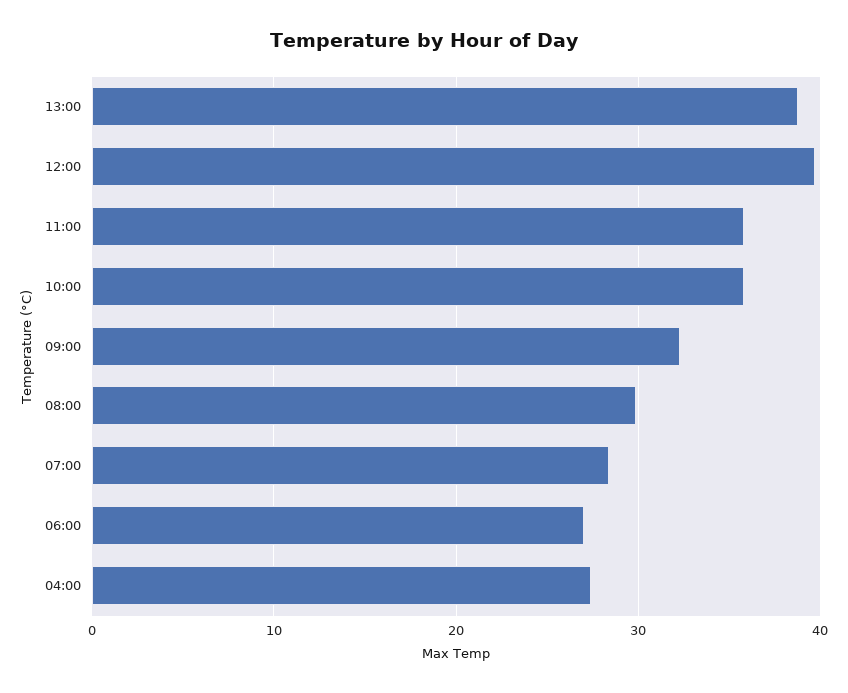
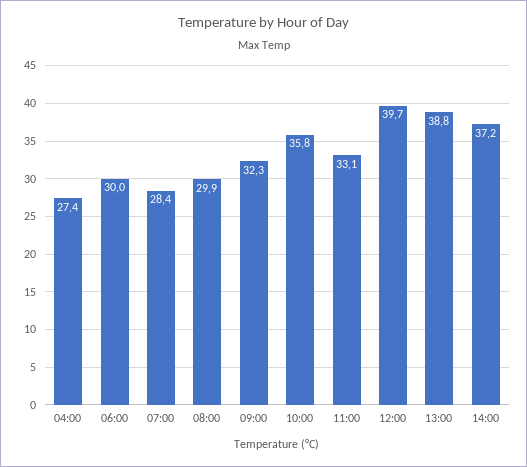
11:00: 36 -> 33.1
06:00: 27 -> 30
14:00: none -> 37.2

